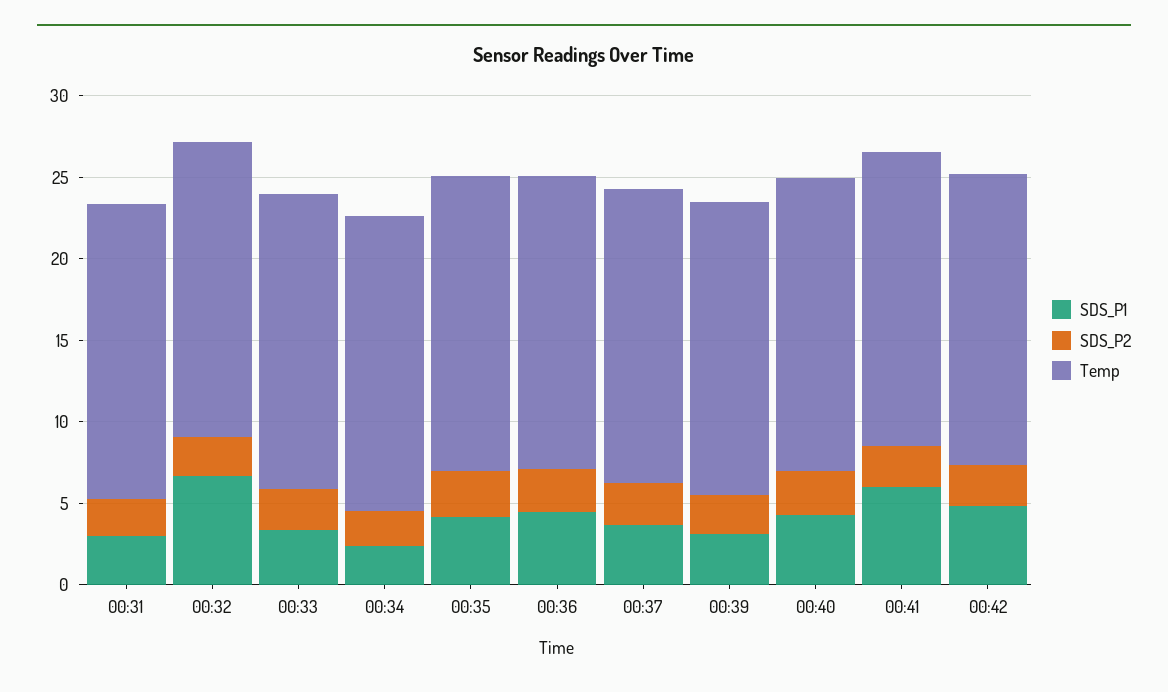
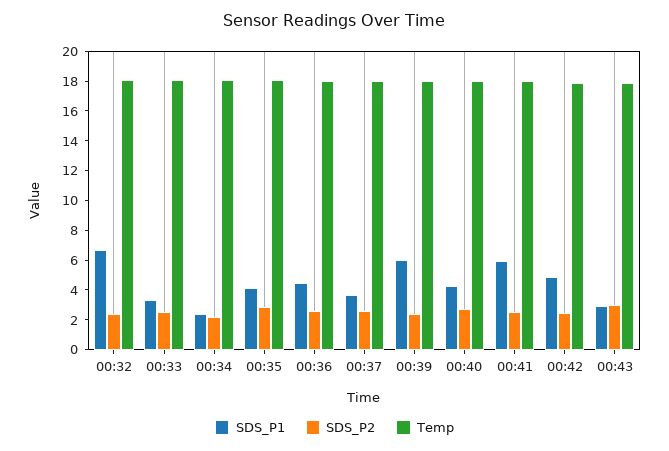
SDS_P1, 00:31: 3 -> none
SDS_P2, 00:31: 2 -> none
Temp, 00:31: 18 -> none
SDS_P1, 00:39: 3 -> 6
SDS_P1, 00:43: none -> 3
SDS_P2, 00:43: none -> 3
Temp, 00:43: none -> 18

